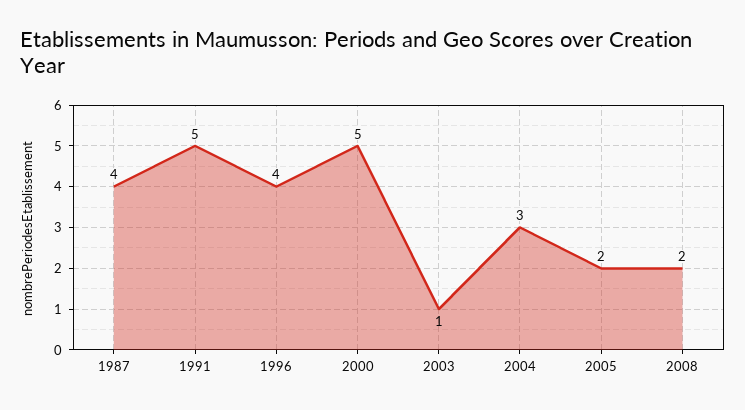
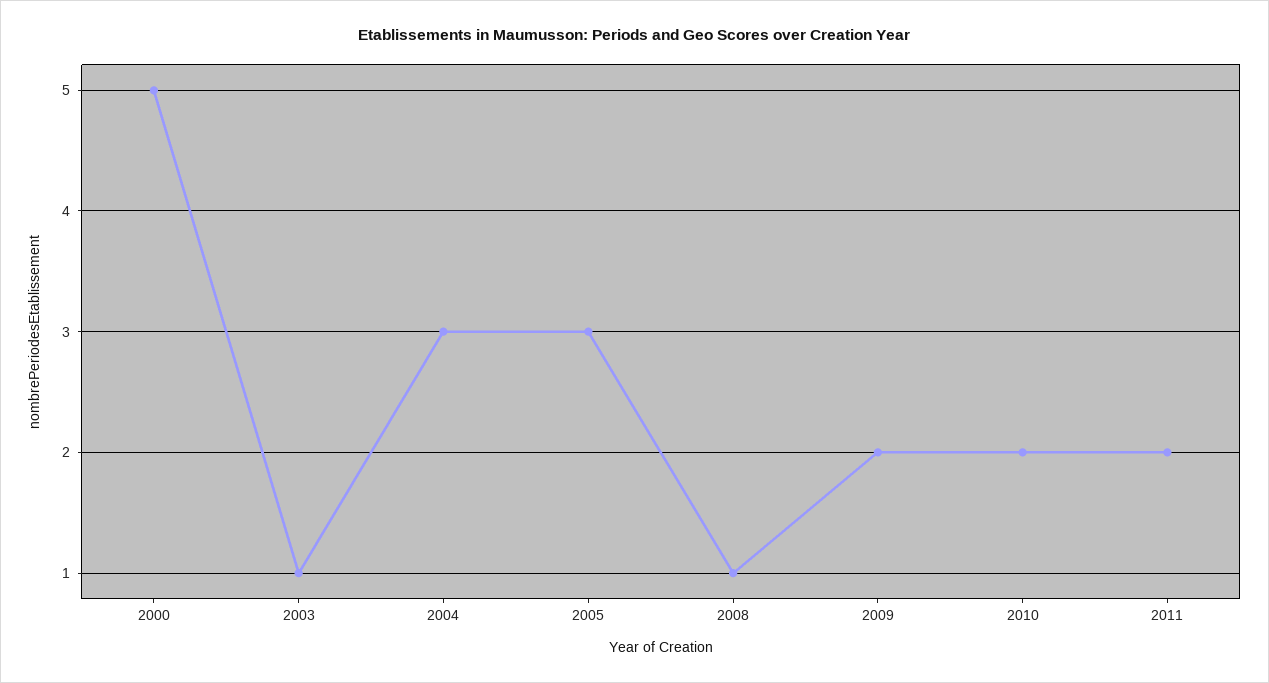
1987: 4 -> none
1991: 5 -> none
1996: 4 -> none
2005: 2 -> 3
2008: 2 -> 1
2009: none -> 2
2010: none -> 2
2011: none -> 2

